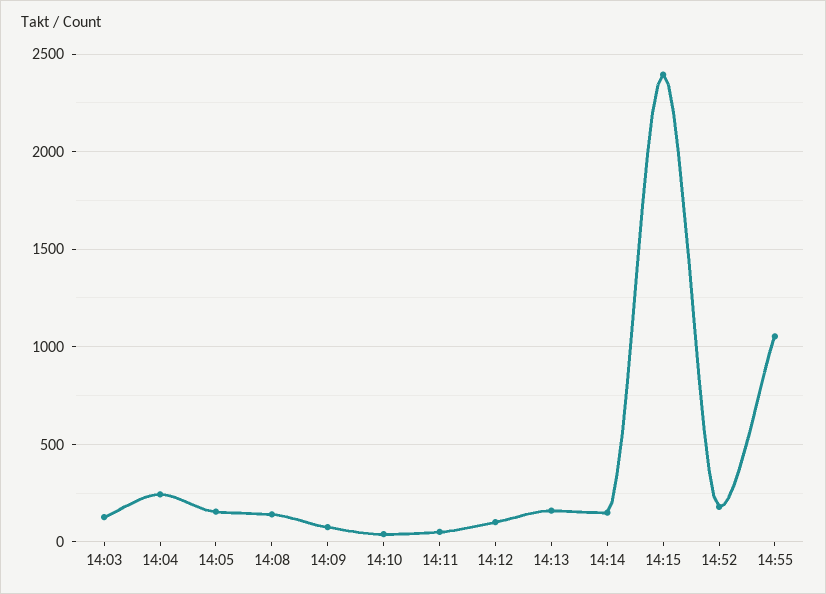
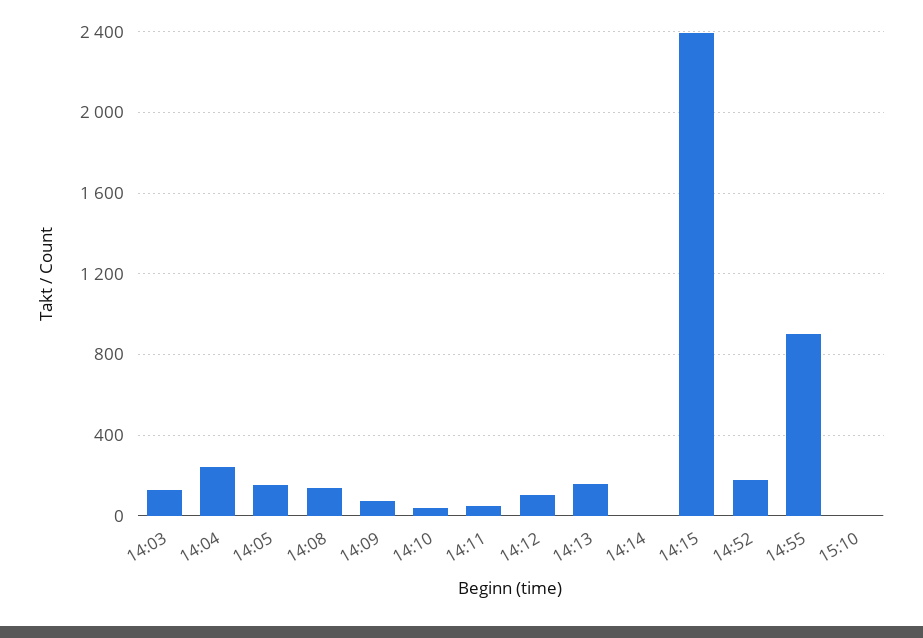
14:14: 150 -> 0
14:55: 1050 -> 900
15:10: none -> 0

